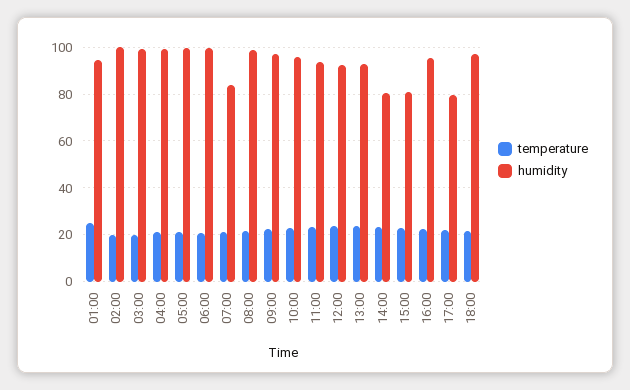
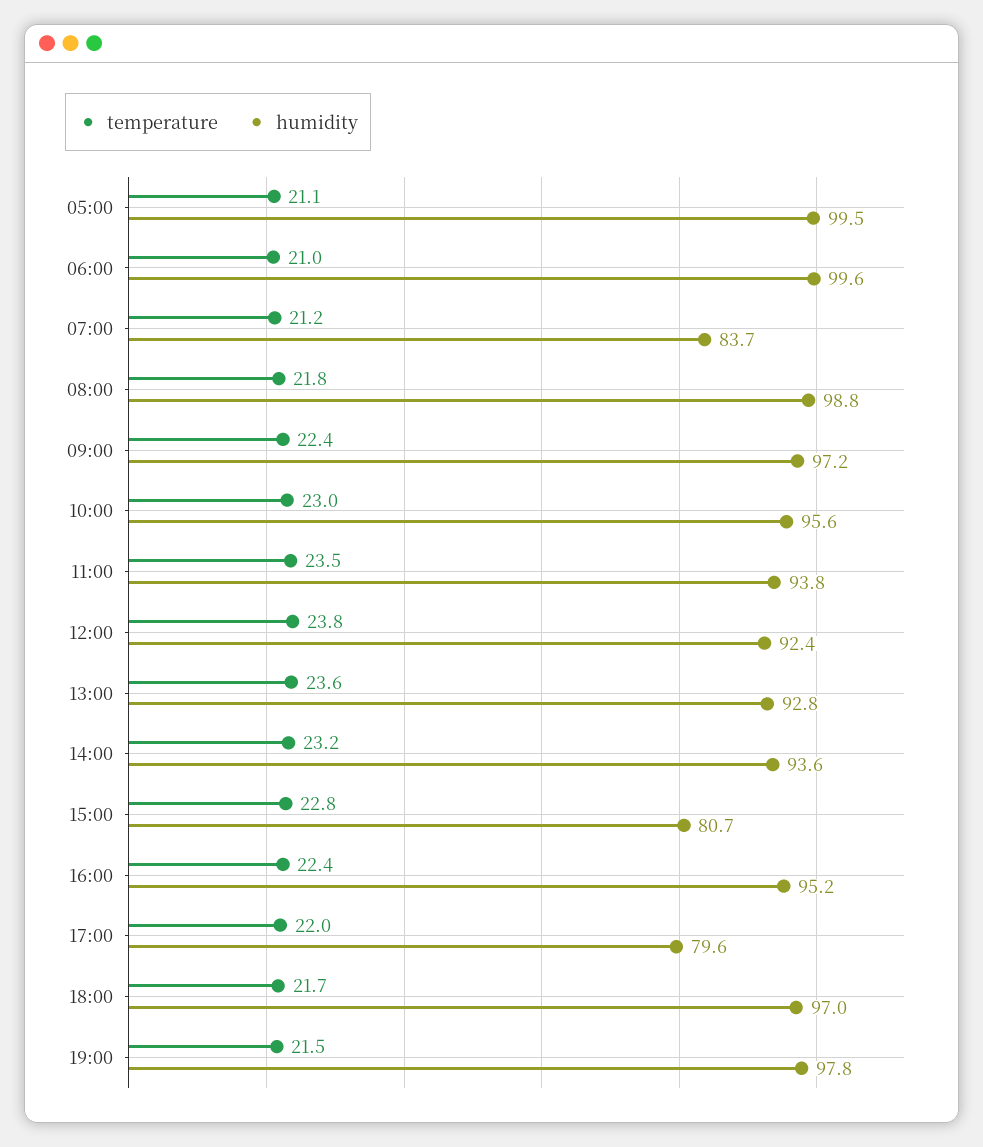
temperature, 01:00: 25 -> none
humidity, 01:00: 95 -> none
temperature, 02:00: 20 -> none
humidity, 02:00: 100 -> none
temperature, 03:00: 20 -> none
humidity, 03:00: 100 -> none
temperature, 04:00: 20 -> none
humidity, 04:00: 100 -> none
humidity, 14:00: 80 -> 93.6
temperature, 19:00: none -> 21.5
humidity, 19:00: none -> 97.8

